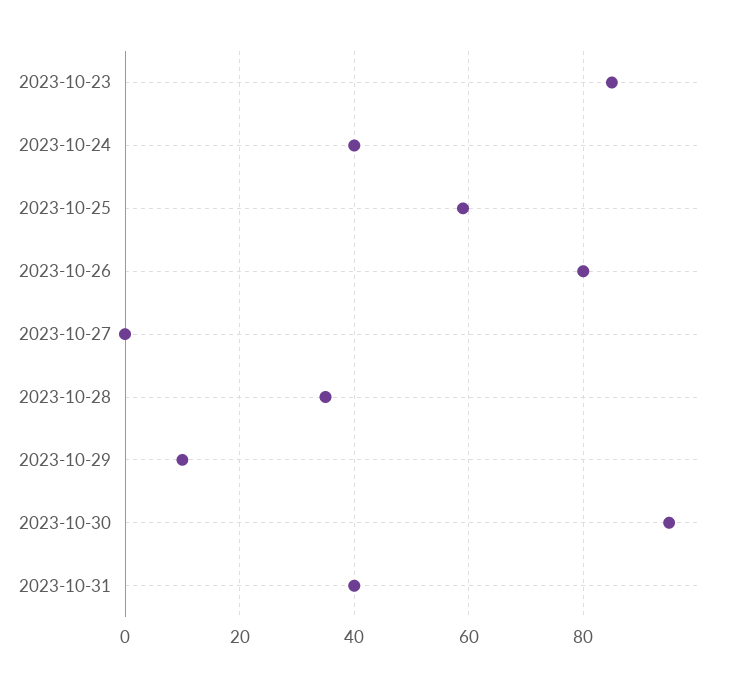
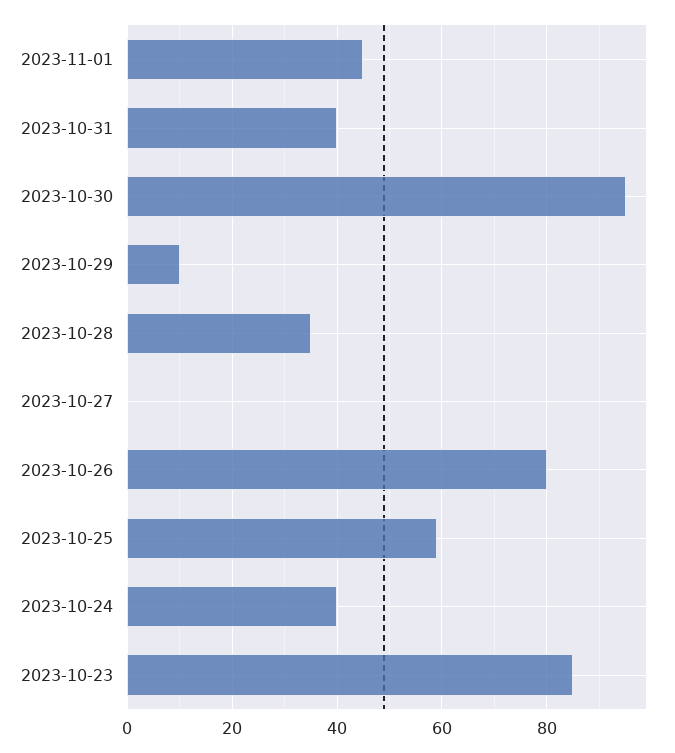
2023-11-01: none -> 45

